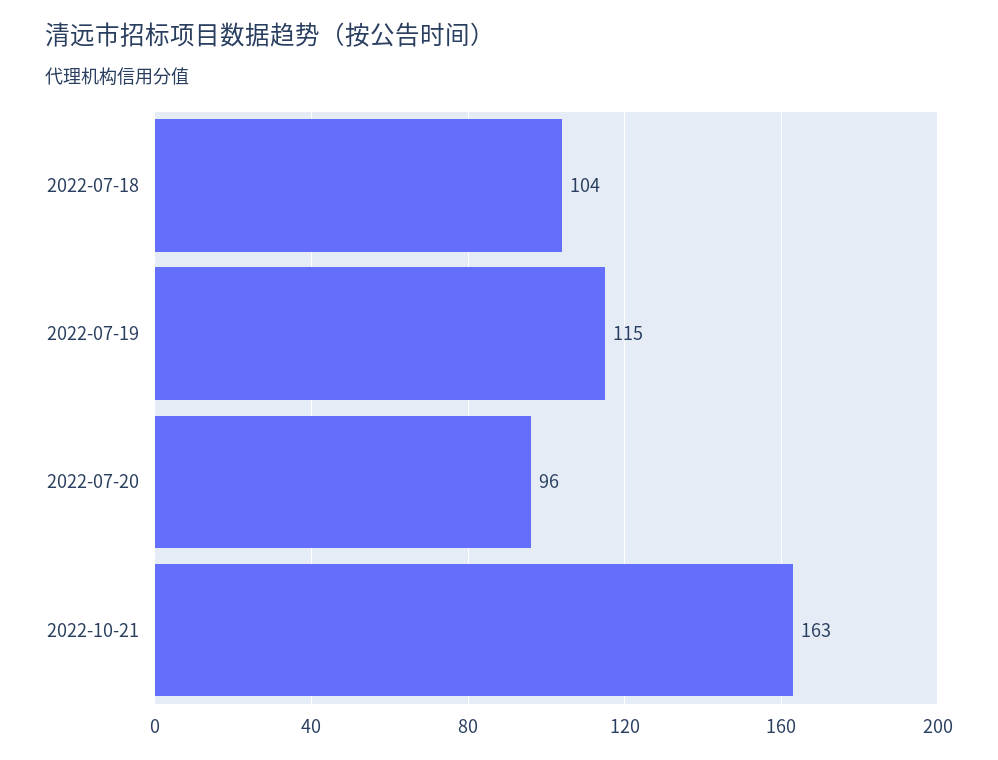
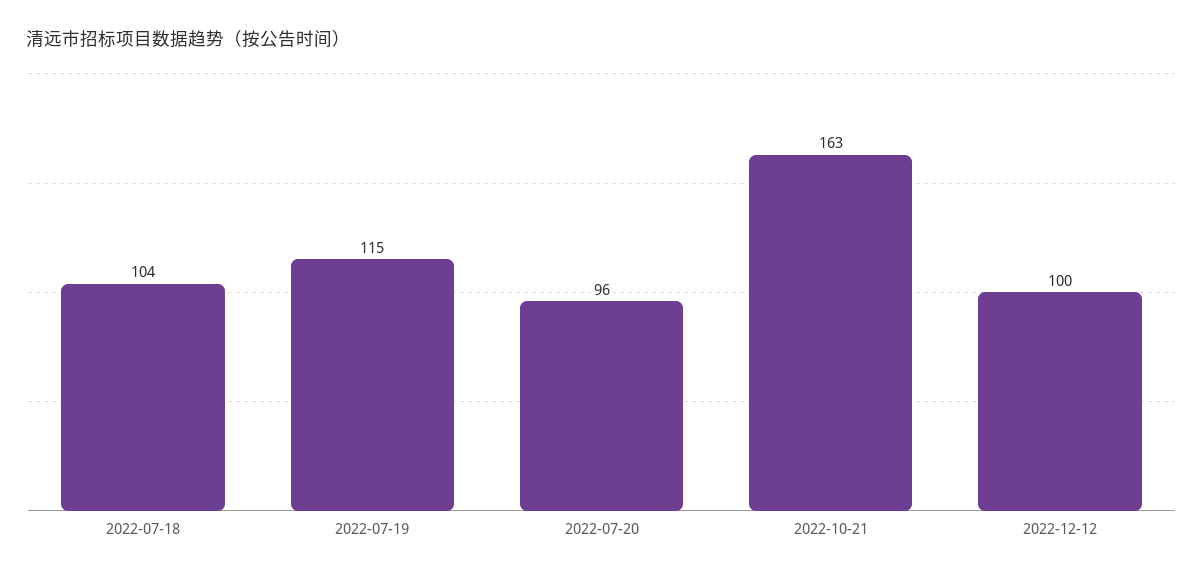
2022-12-12: none -> 100

